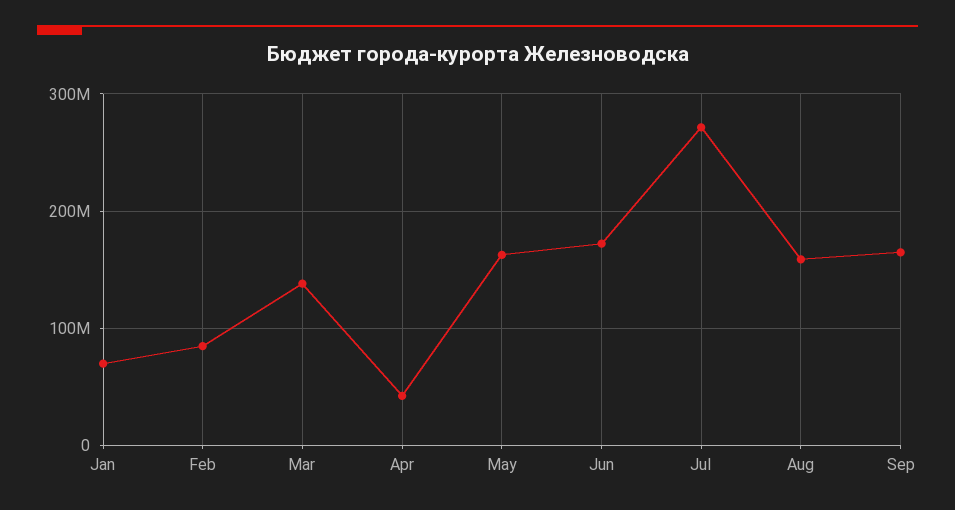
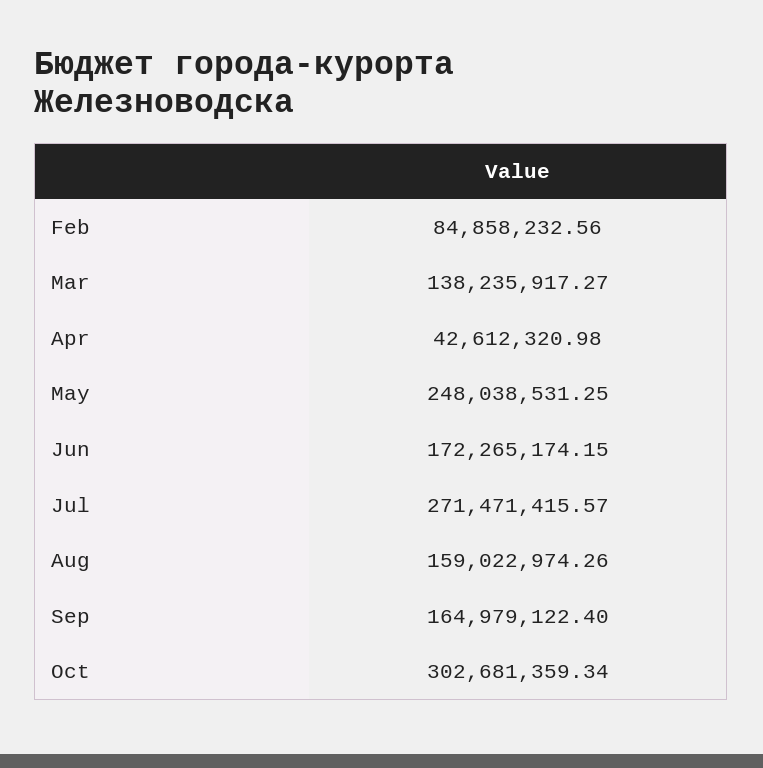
Jan: 70000000 -> none
May: 160000000 -> 248038531.25
Oct: none -> 302681359.34

